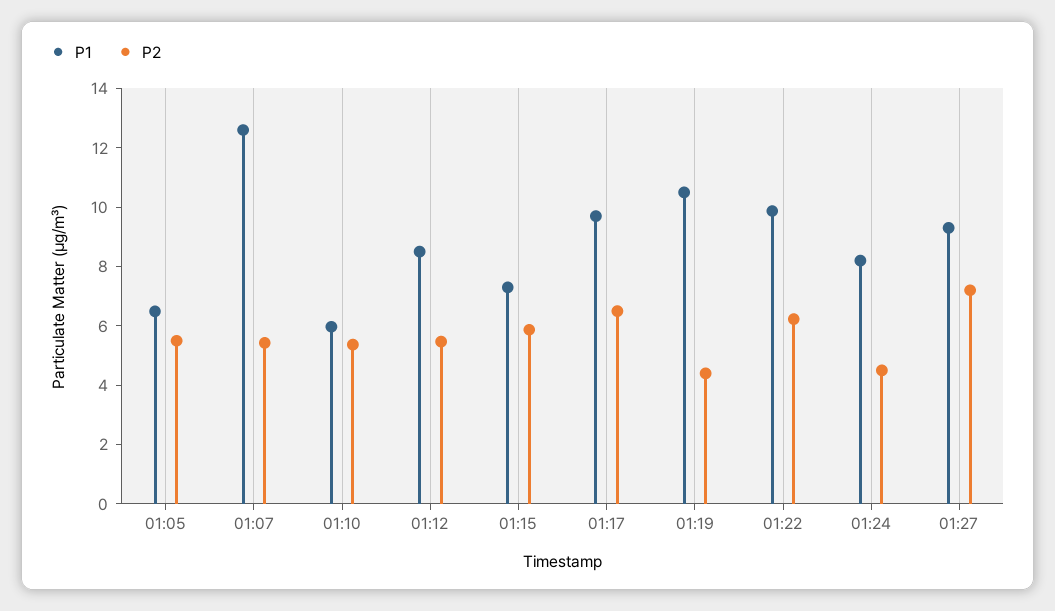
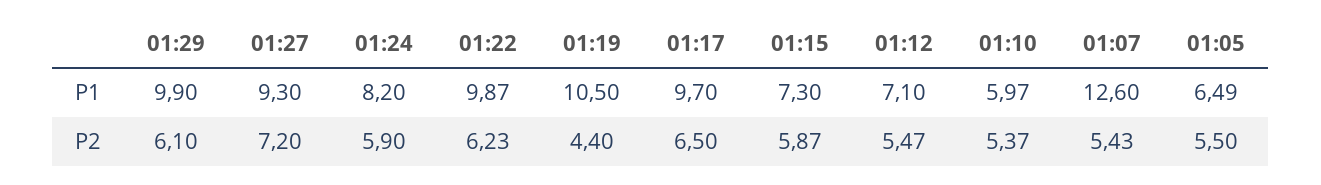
P1, 01:12: 8.5 -> 7.1
P2, 01:24: 4.5 -> 5.9
P1, 01:29: none -> 9.9
P2, 01:29: none -> 6.1

